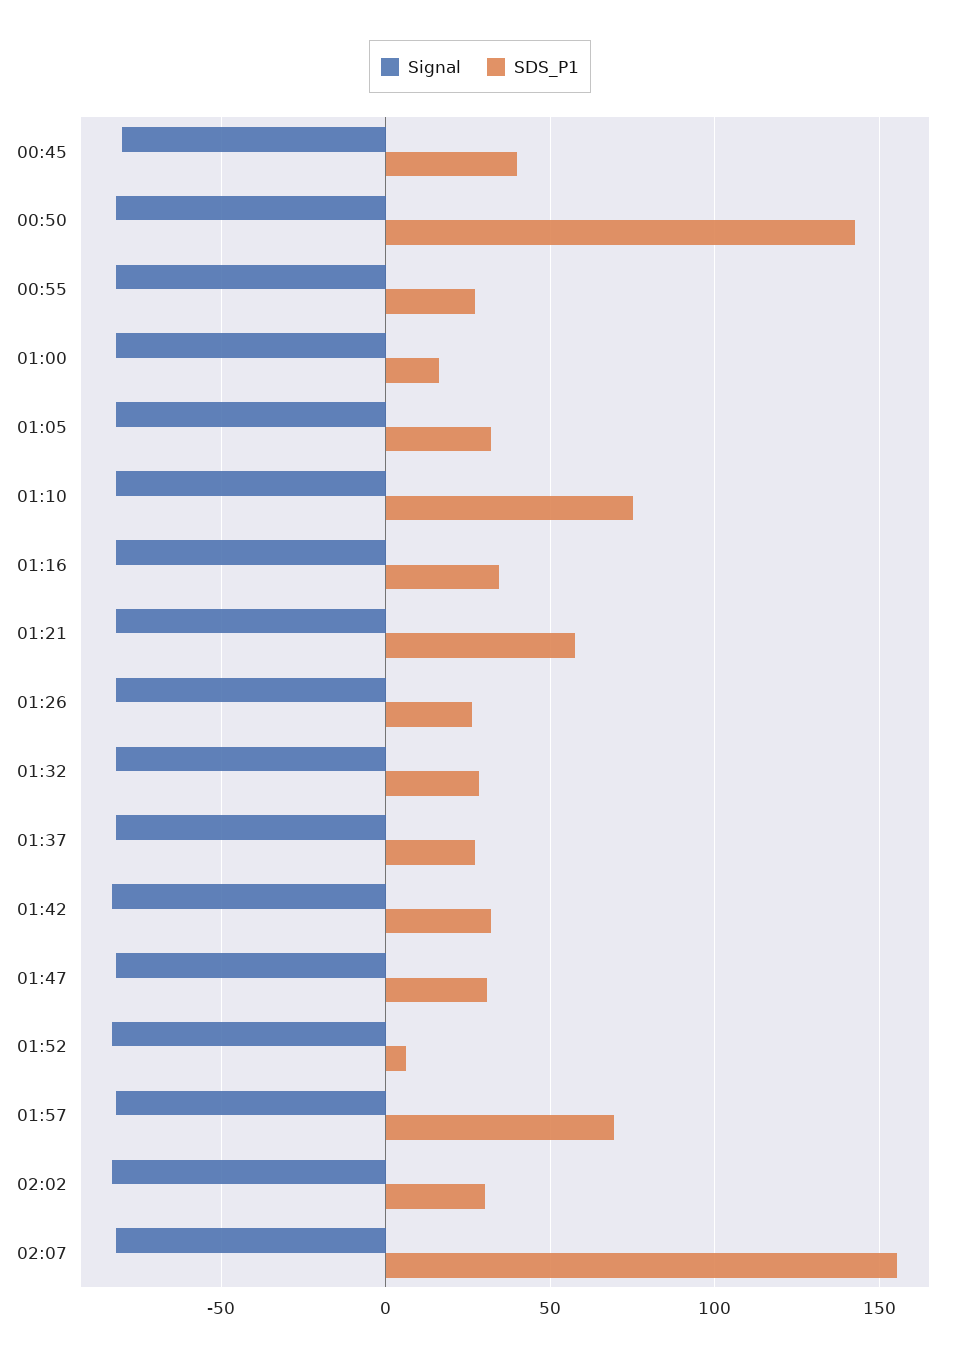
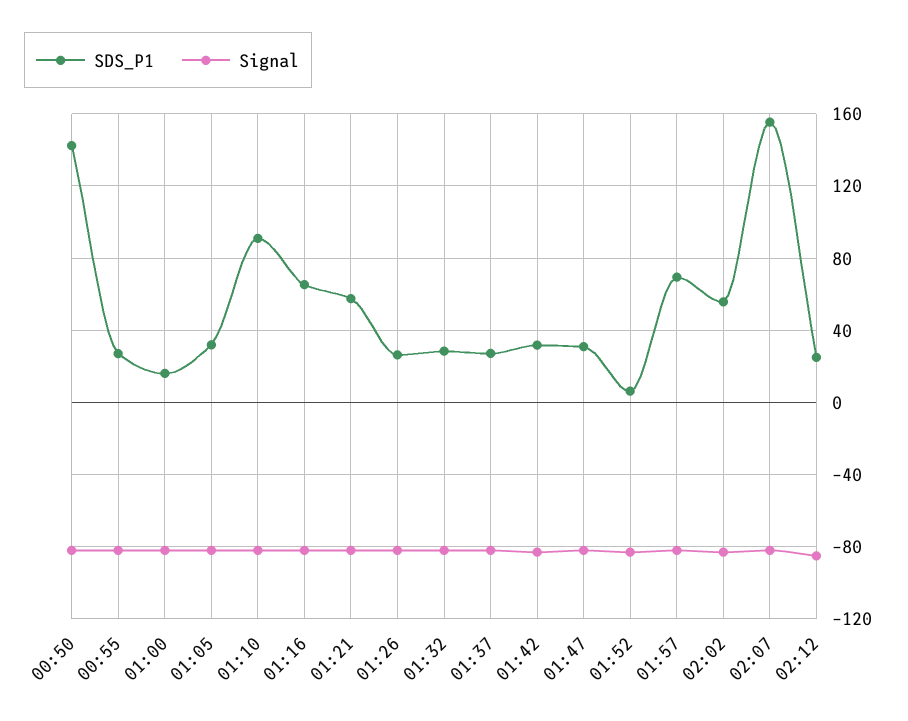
Signal, 00:45: -80 -> none
SDS_P1, 00:45: 40 -> none
SDS_P1, 01:10: 75 -> 90
SDS_P1, 01:16: 35 -> 65
SDS_P1, 02:02: 30 -> 55
SDS_P1, 02:12: none -> 25
Signal, 02:12: none -> -85

